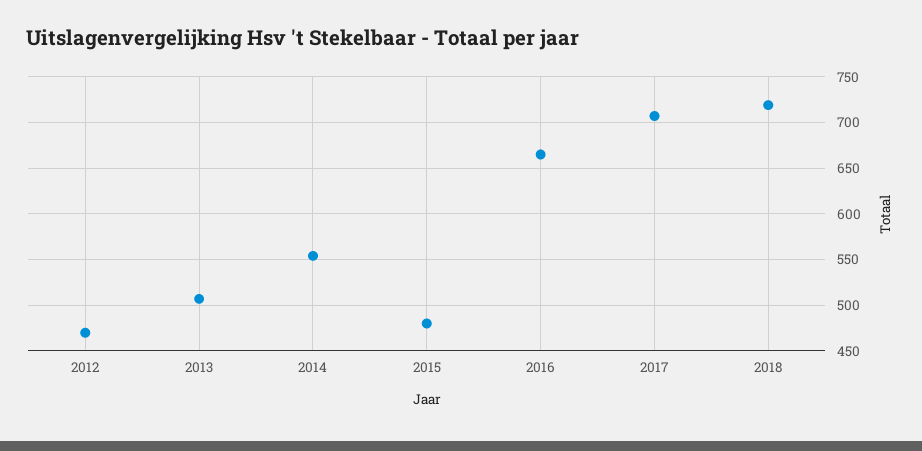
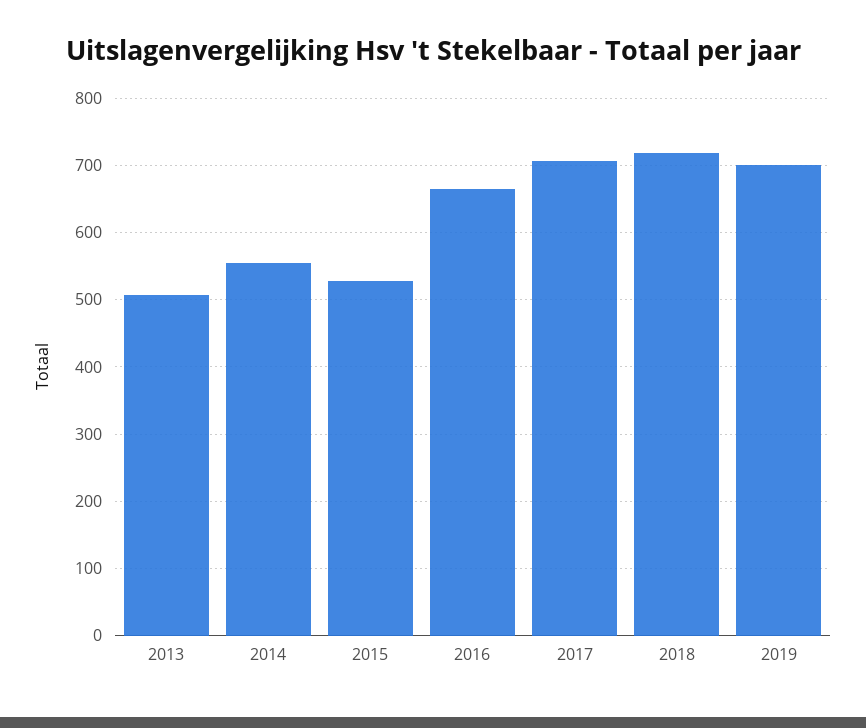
2012: 470 -> none
2015: 480 -> 530
2019: none -> 700

